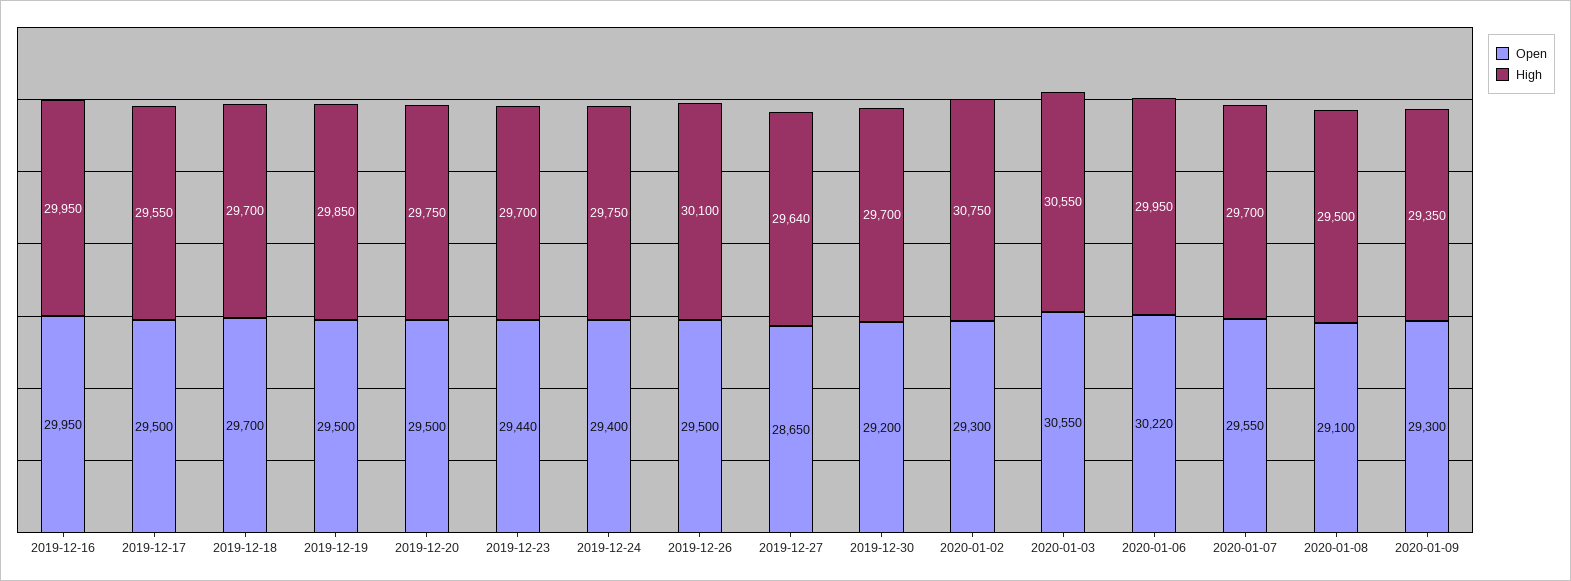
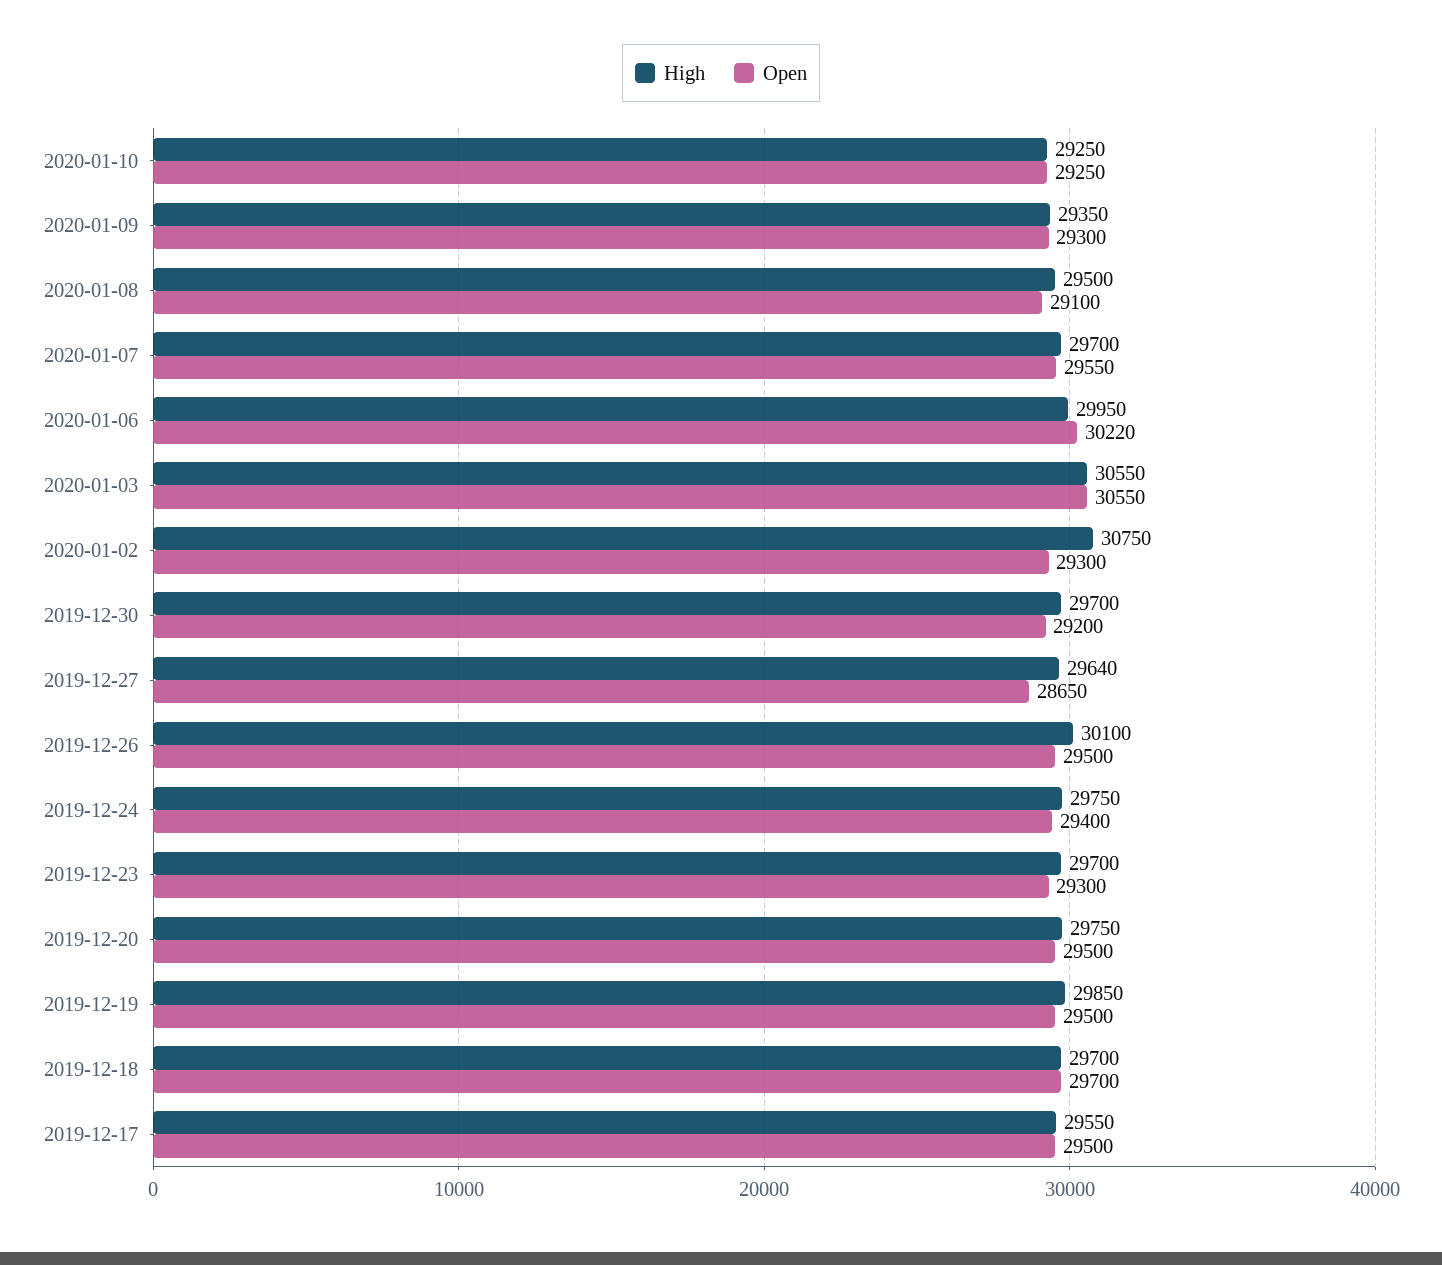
Open, 2019-12-16: 29950 -> none
High, 2019-12-16: 29950 -> none
Open, 2019-12-23: 29440 -> 29300
High, 2020-01-10: none -> 29250
Open, 2020-01-10: none -> 29250

